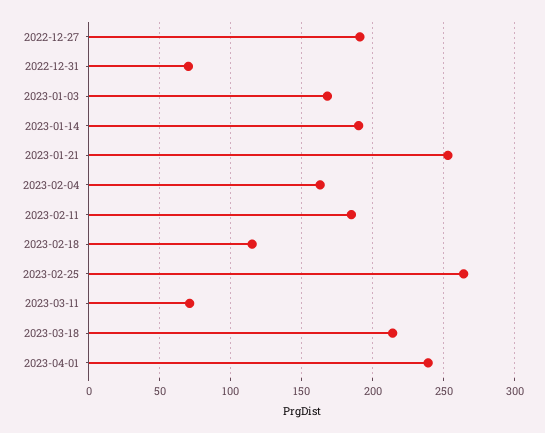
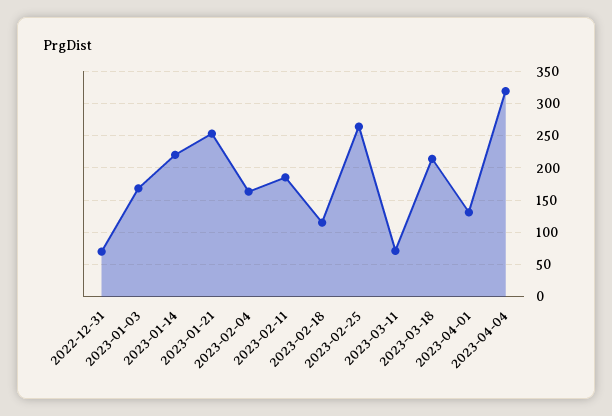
2022-12-27: 190 -> none
2023-01-14: 190 -> 220
2023-04-01: 240 -> 130
2023-04-04: none -> 320

